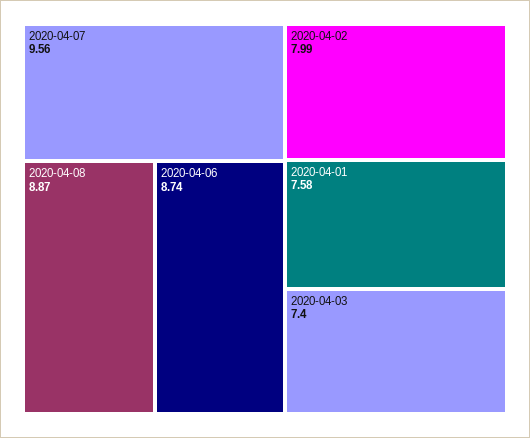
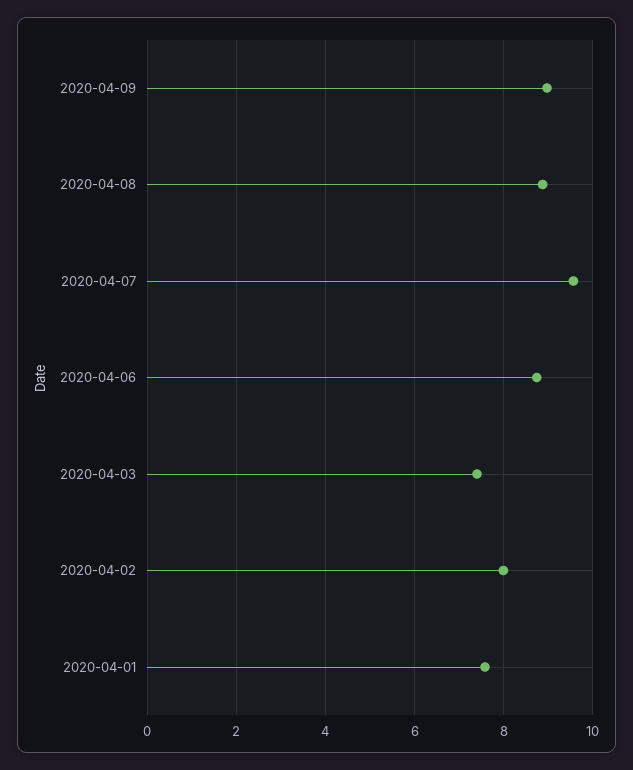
2020-04-09: none -> 9

